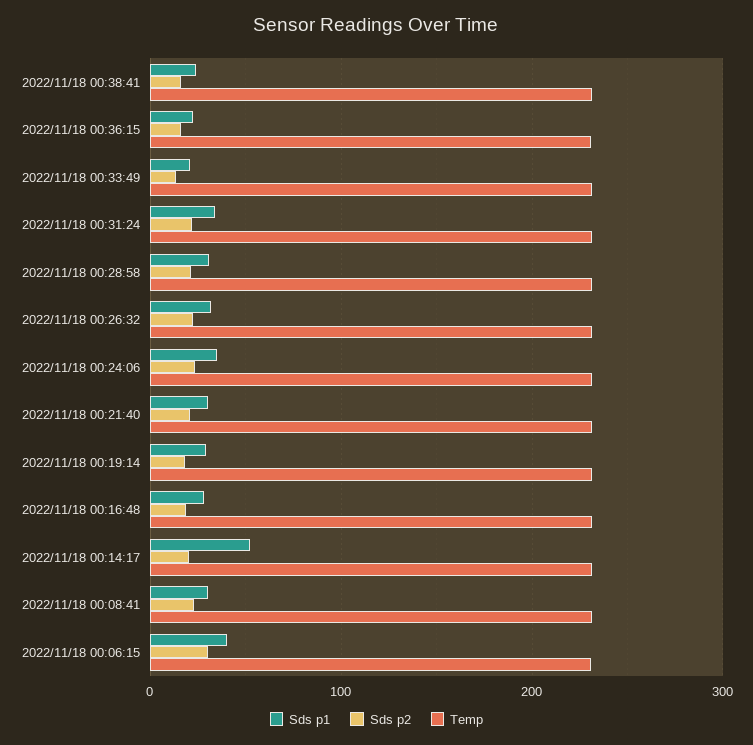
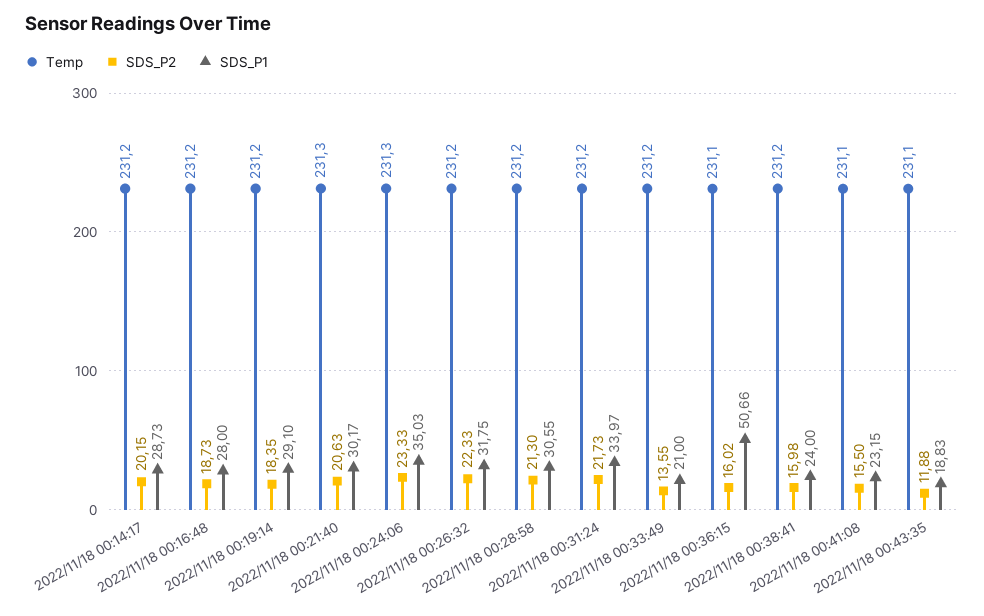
Sds p1, 2022/11/18 00:36:15: 20 -> 50.66
Sds p1, 2022/11/18 00:14:17: 50 -> 28.73
Sds p1, 2022/11/18 00:08:41: 30 -> none
Sds p2, 2022/11/18 00:08:41: 20 -> none
Temp, 2022/11/18 00:08:41: 230 -> none
Sds p1, 2022/11/18 00:06:15: 40 -> none
Sds p2, 2022/11/18 00:06:15: 30 -> none
Temp, 2022/11/18 00:06:15: 230 -> none
Temp, 2022/11/18 00:41:08: none -> 231.1
Sds p2, 2022/11/18 00:41:08: none -> 15.5
Sds p1, 2022/11/18 00:41:08: none -> 23.15
Temp, 2022/11/18 00:43:35: none -> 231.1
Sds p2, 2022/11/18 00:43:35: none -> 11.88
Sds p1, 2022/11/18 00:43:35: none -> 18.83

